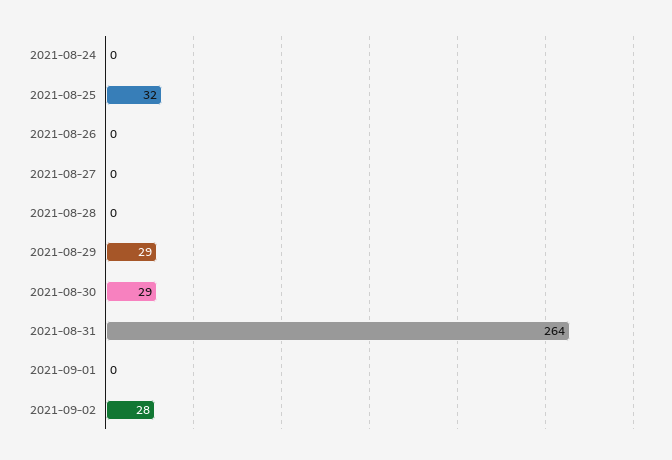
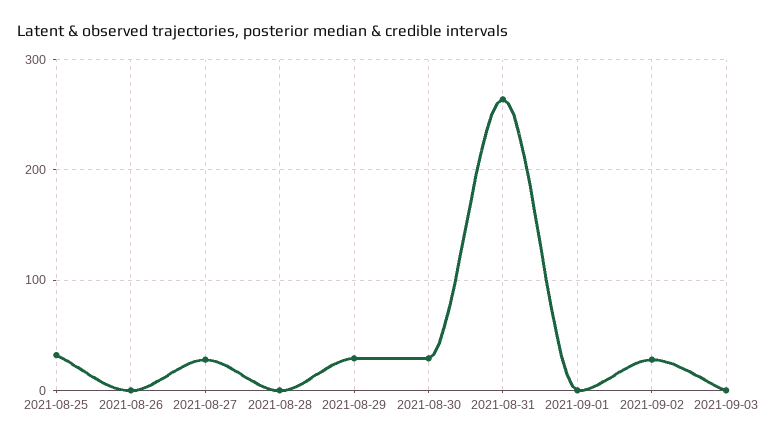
2021-08-24: 0 -> none
2021-08-27: 0 -> 30
2021-09-03: none -> 0

